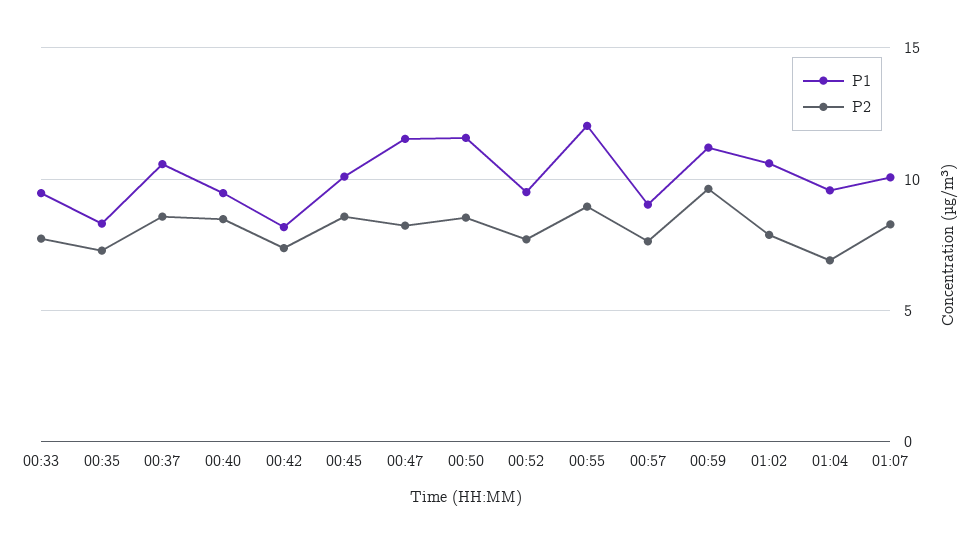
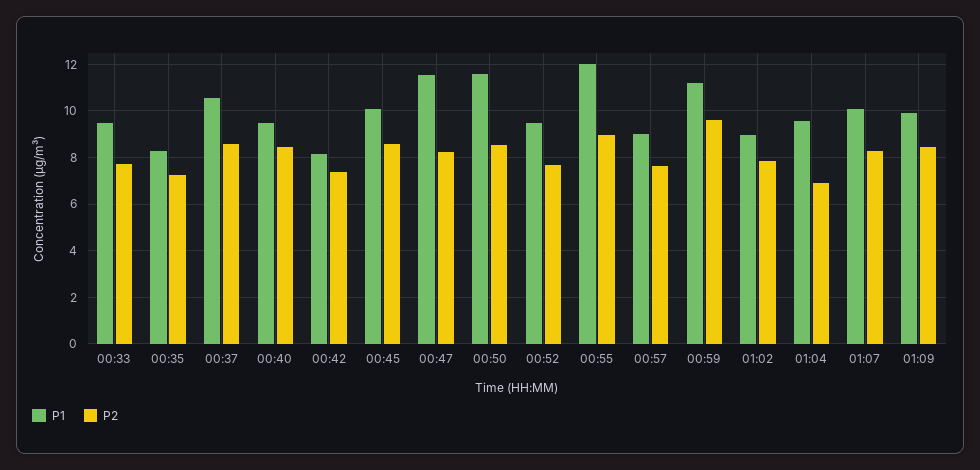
P1, 01:02: 10.5 -> 9
P1, 01:09: none -> 10
P2, 01:09: none -> 8.5

